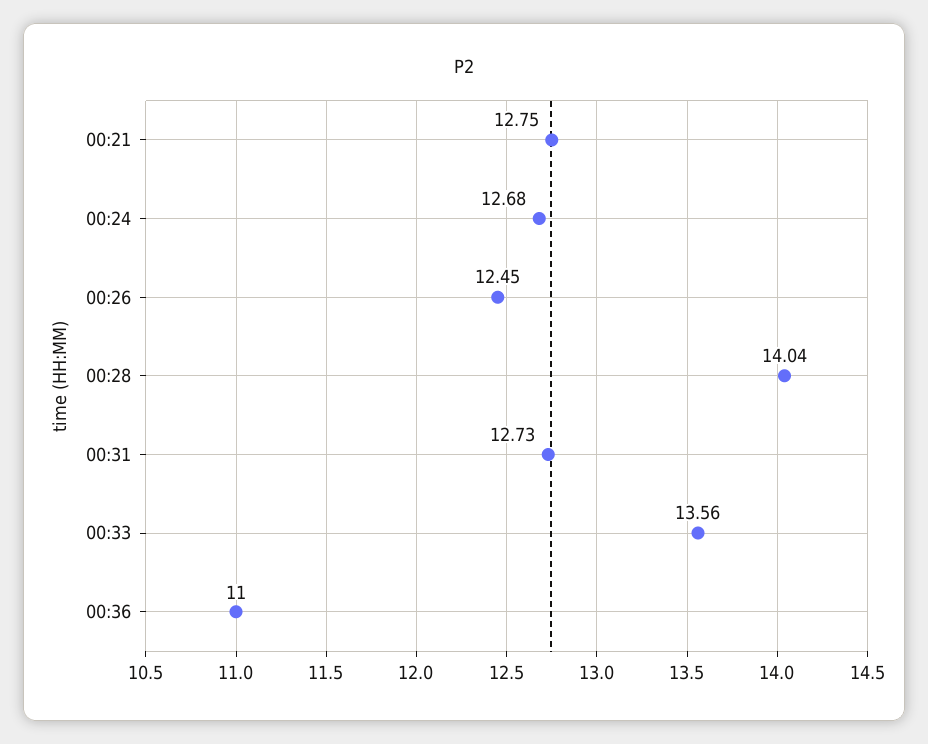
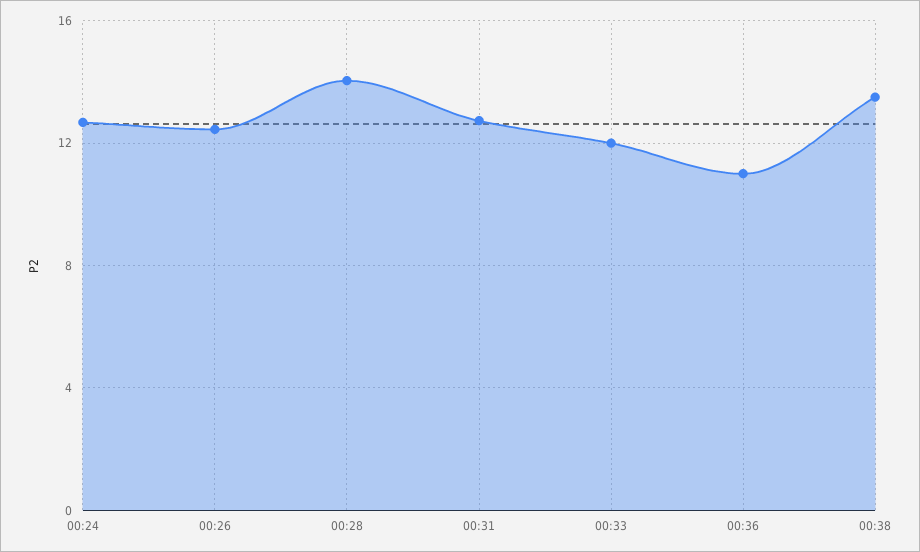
00:21: 12.75 -> none
00:33: 13.56 -> 12
00:38: none -> 13.5

